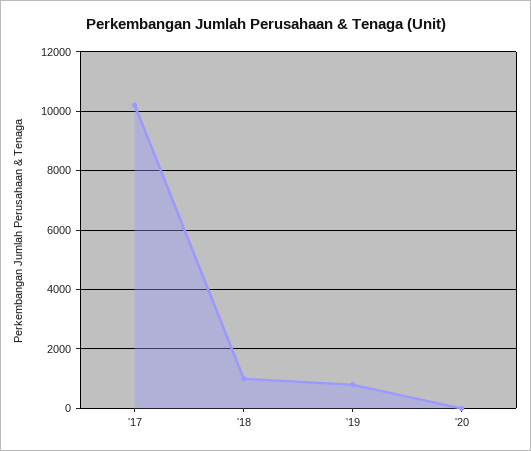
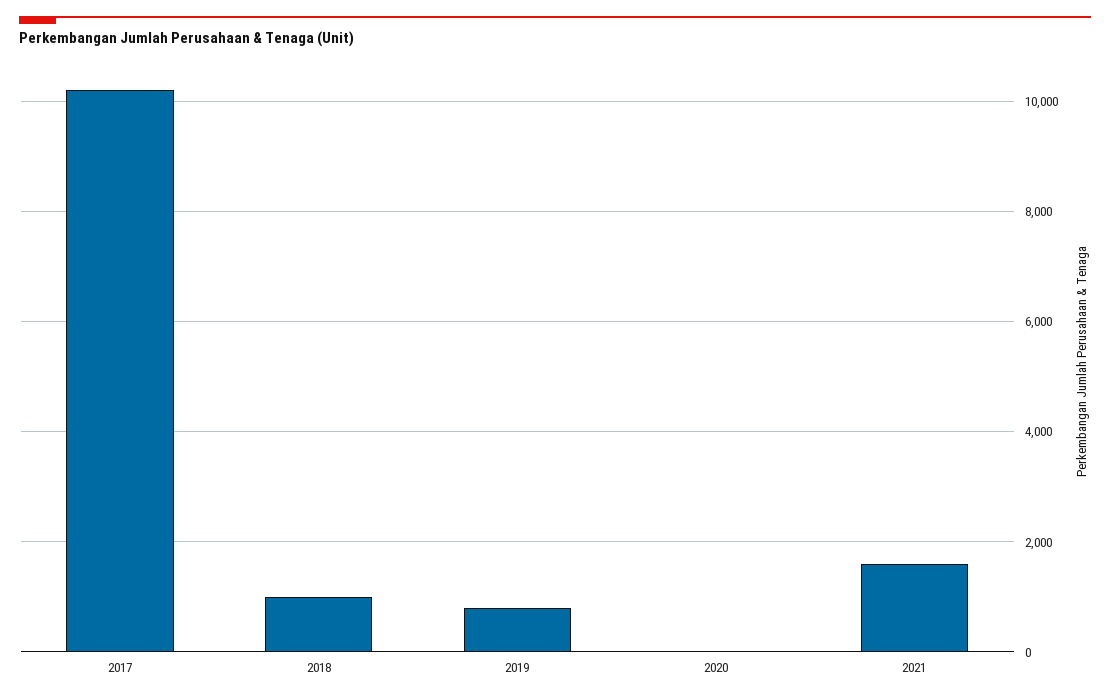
2021: none -> 1600

